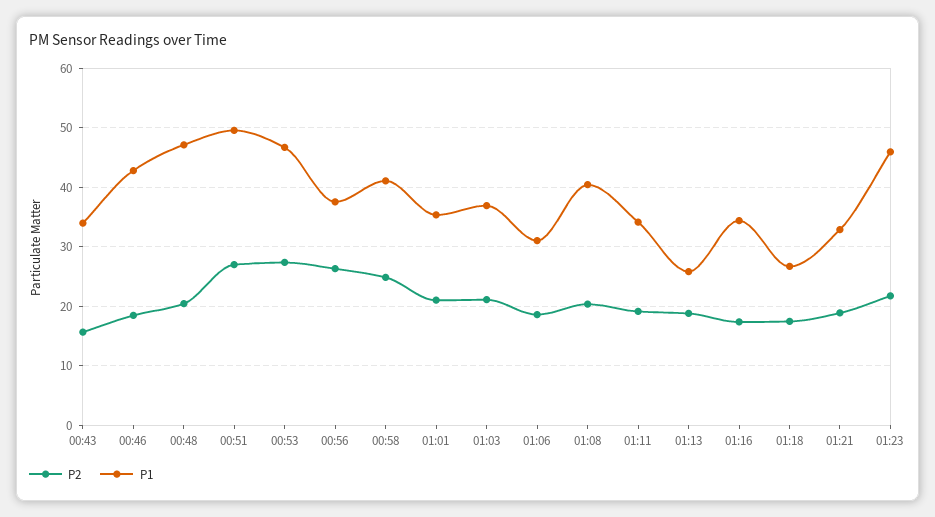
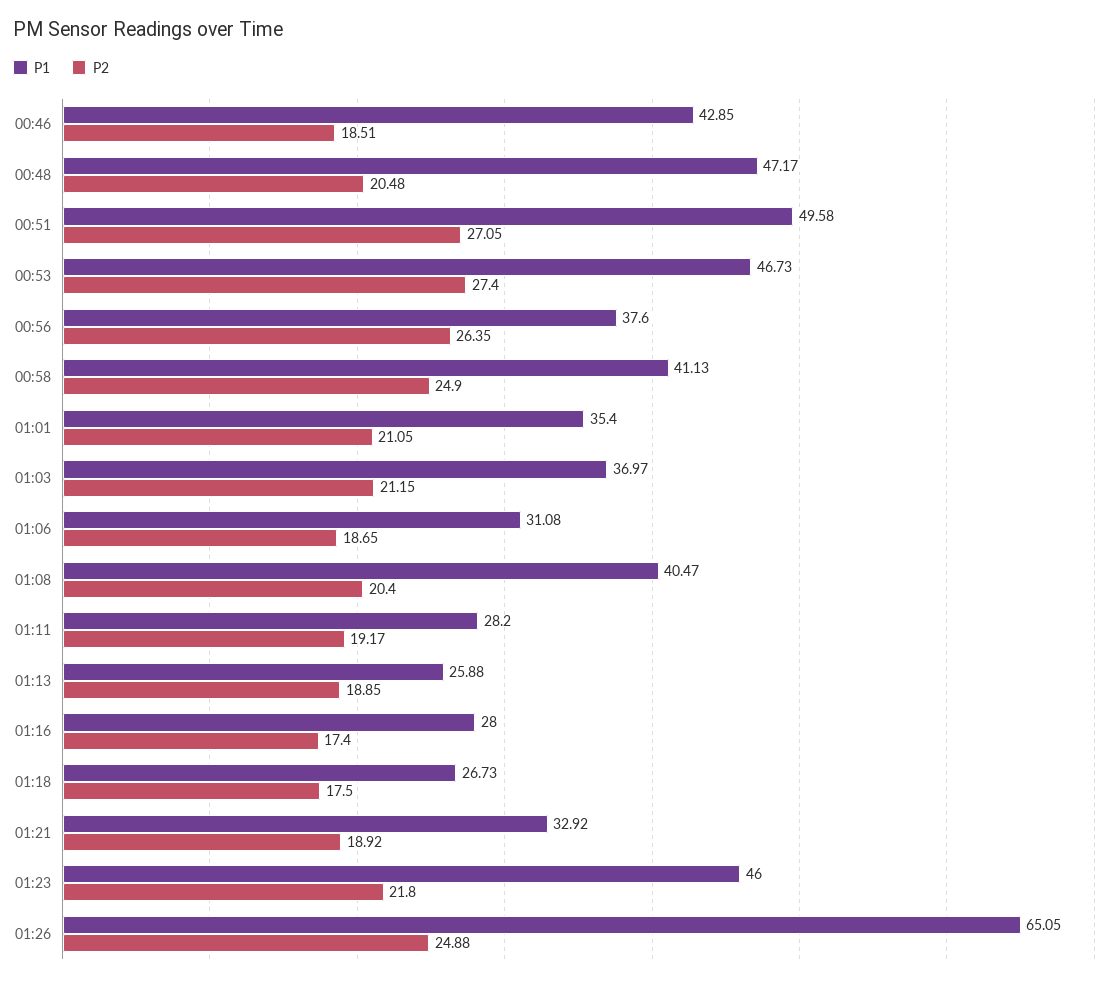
P2, 00:43: 16 -> none
P1, 00:43: 34 -> none
P1, 01:11: 34 -> 28.2
P1, 01:16: 34 -> 28
P1, 01:26: none -> 65.05
P2, 01:26: none -> 24.88

